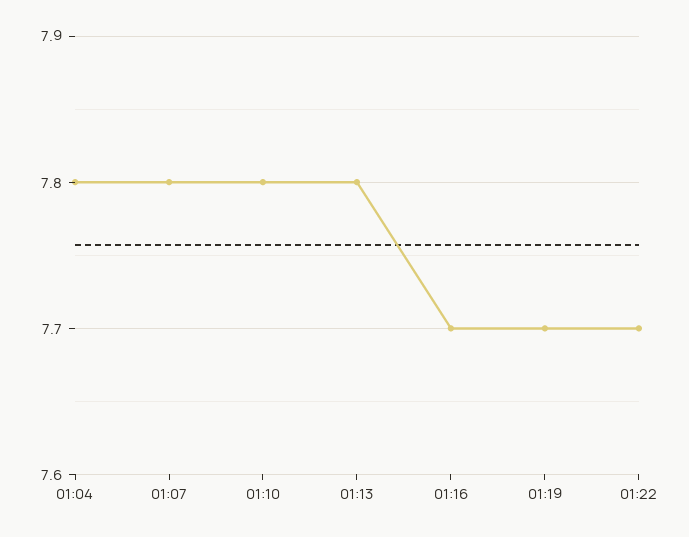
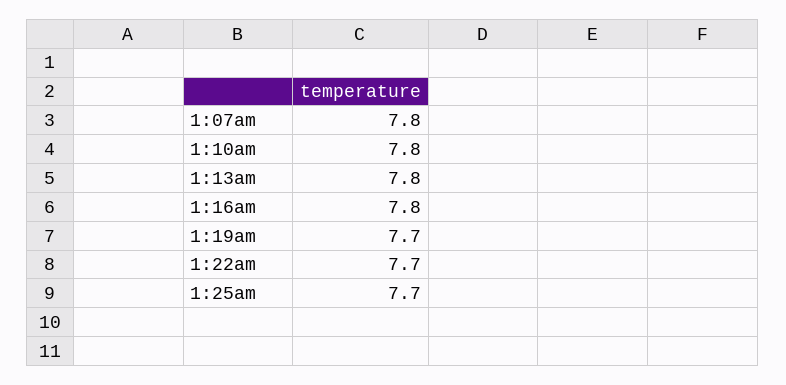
01:04: 7.8 -> none
01:16: 7.7 -> 7.8
1:25am: none -> 7.7

